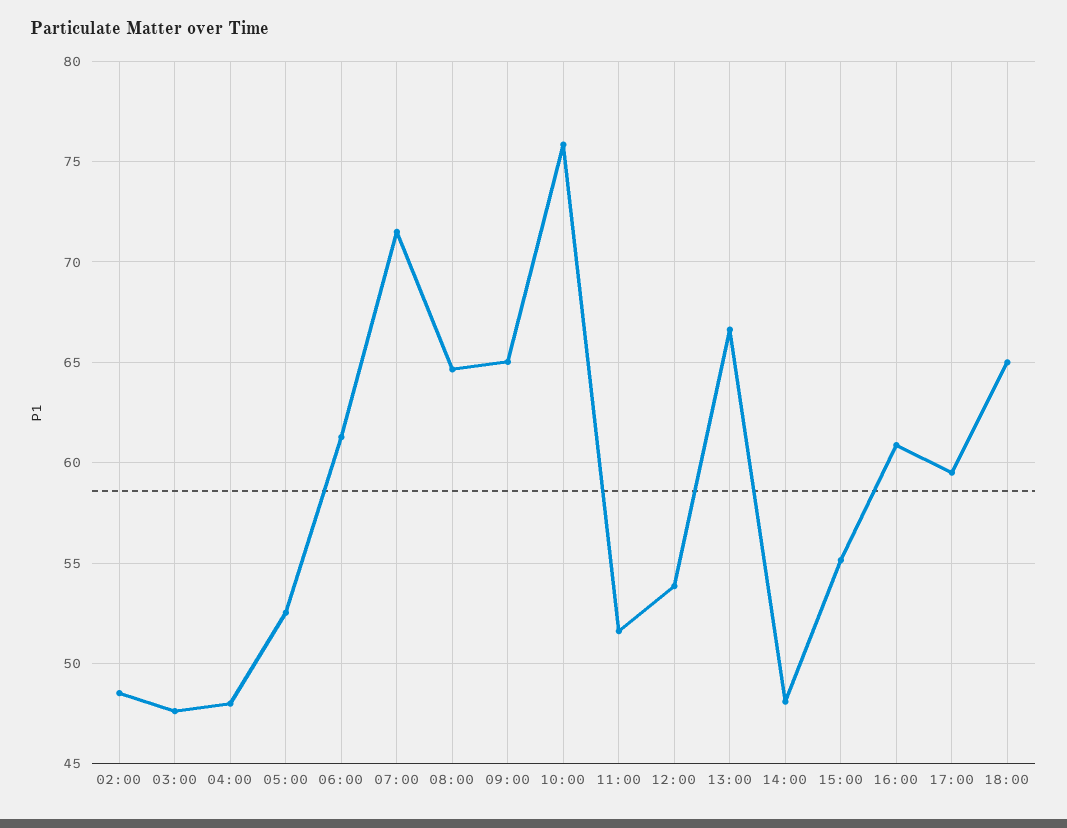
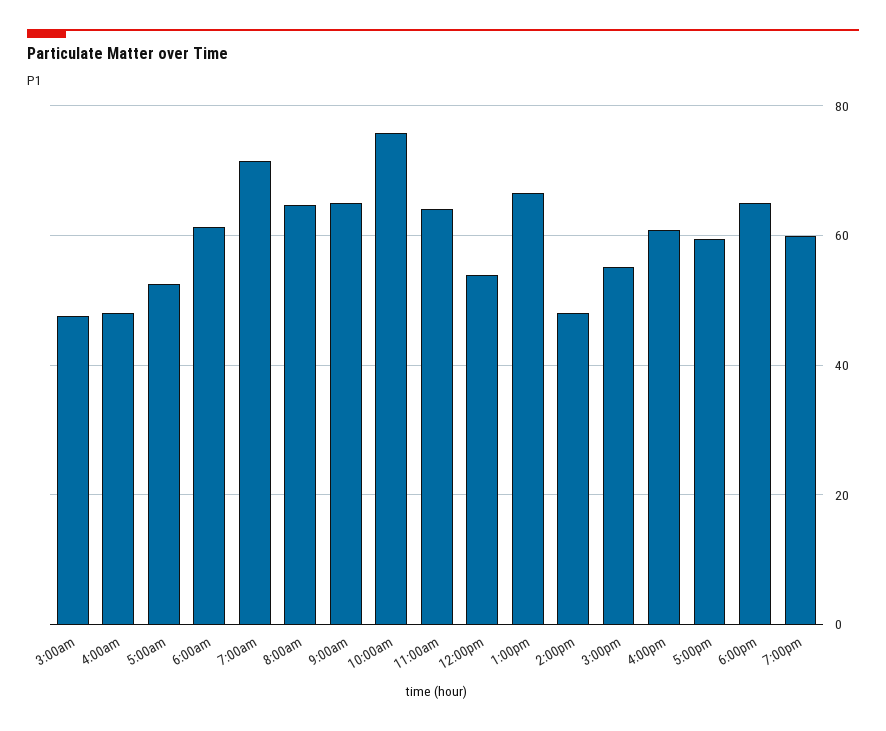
02:00: 48.5 -> none
11:00: 51.5 -> 64
7:00pm: none -> 60

